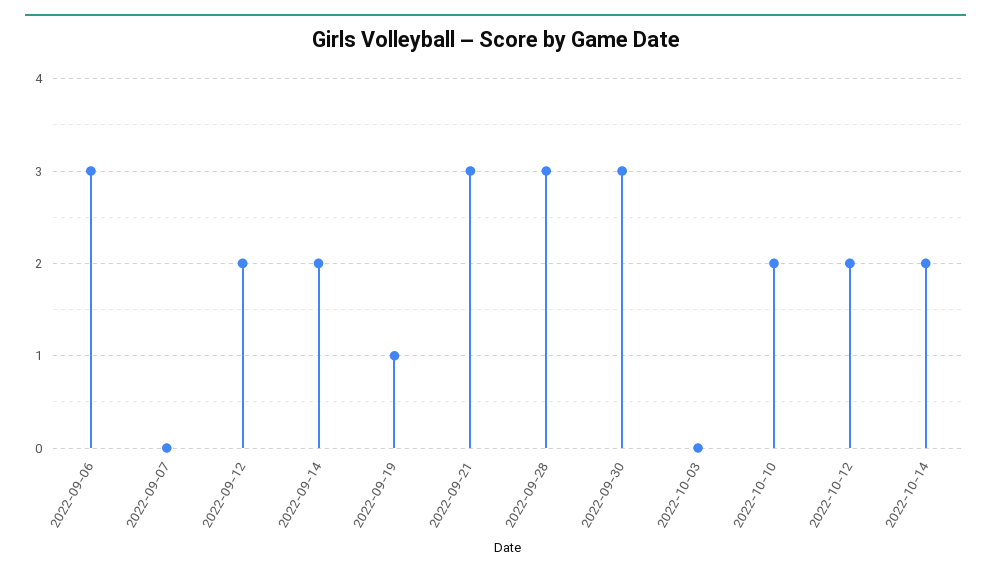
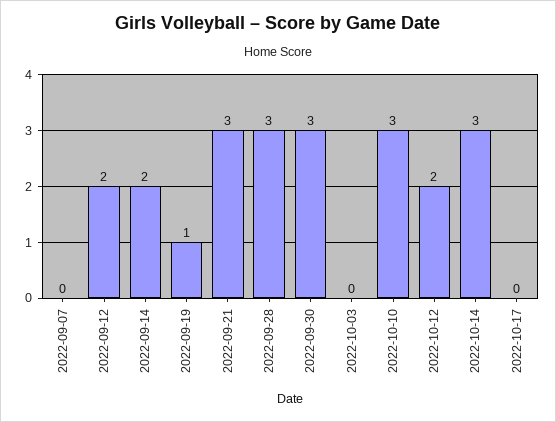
2022-09-06: 3 -> none
2022-10-10: 2 -> 3
2022-10-14: 2 -> 3
2022-10-17: none -> 0

